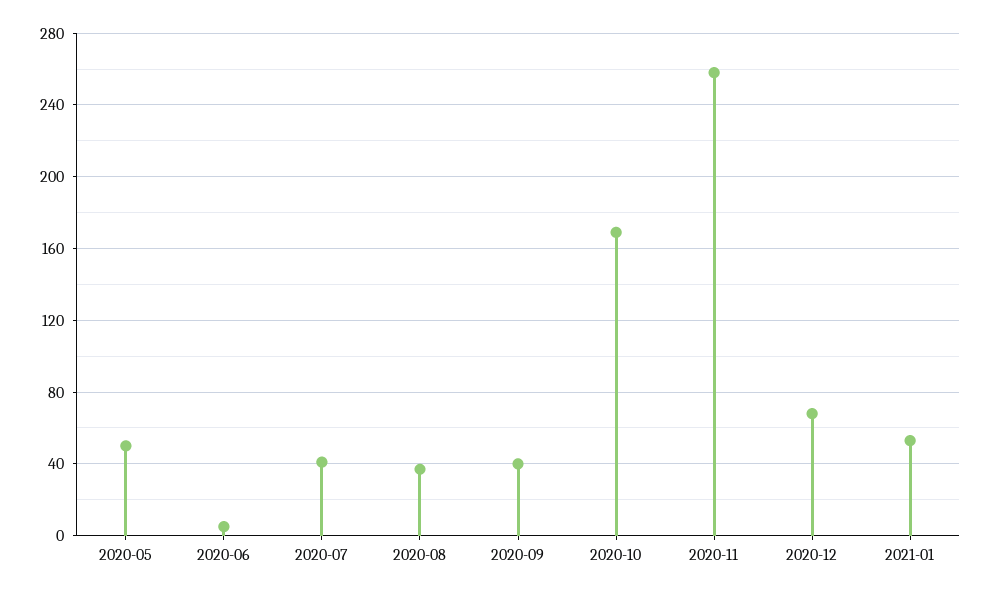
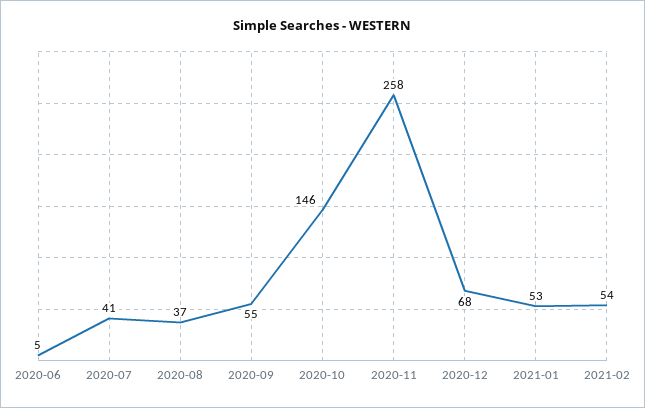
2020-05: 50 -> none
2020-09: 40 -> 55
2020-10: 170 -> 146
2021-02: none -> 54

